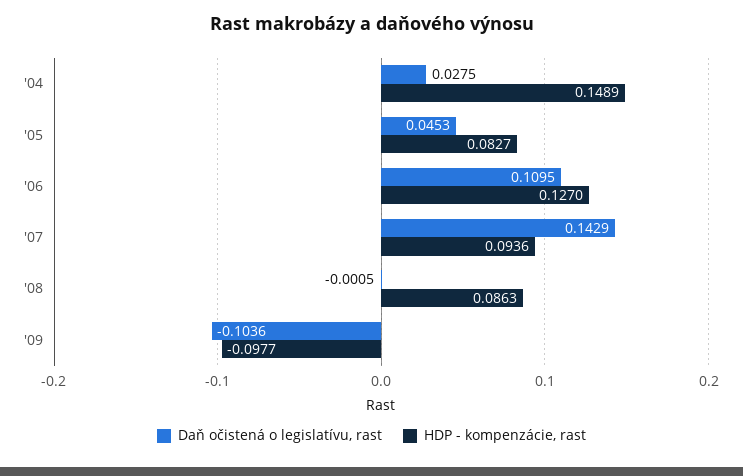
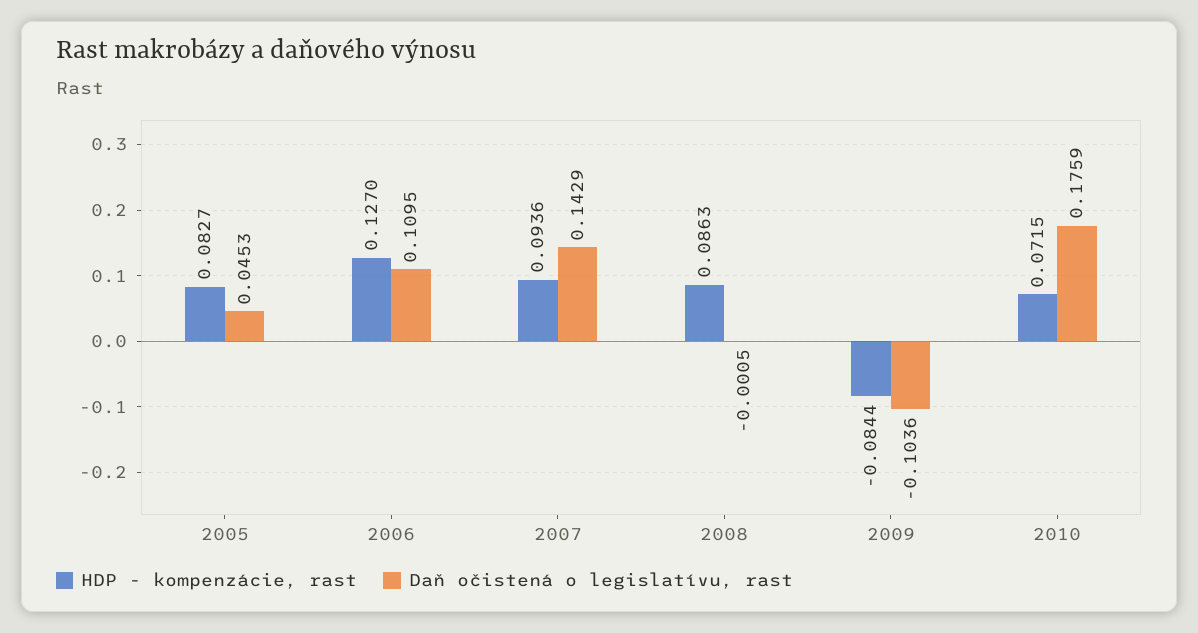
Daň očistená o legislatívu, rast, '04: 0.0275 -> none
HDP - kompenzácie, rast, '04: 0.1489 -> none
HDP - kompenzácie, rast, '09: -0.0977 -> -0.0844
HDP - kompenzácie, rast, 2010: none -> 0.0715
Daň očistená o legislatívu, rast, 2010: none -> 0.1759

